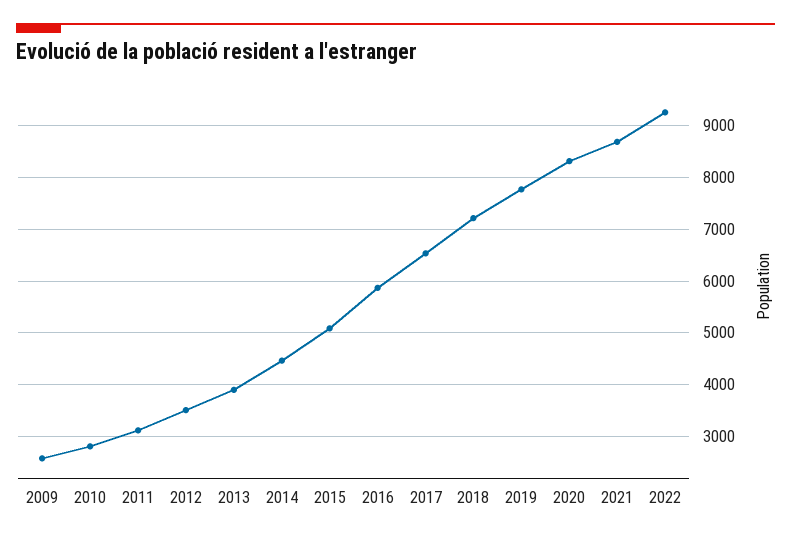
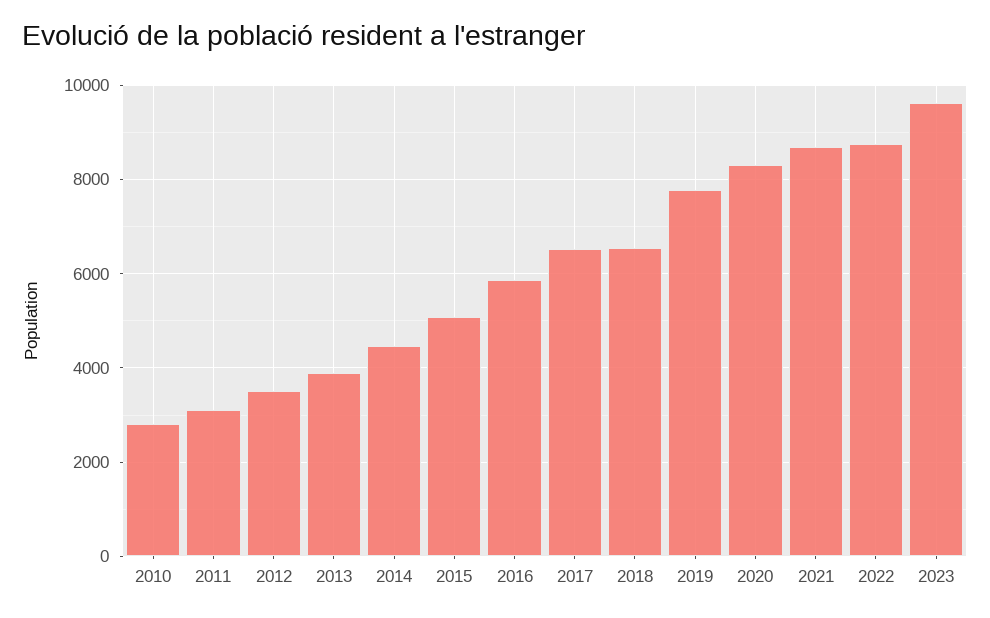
2009: 2600 -> none
2018: 7200 -> 6600
2022: 9200 -> 8800
2023: none -> 9600

